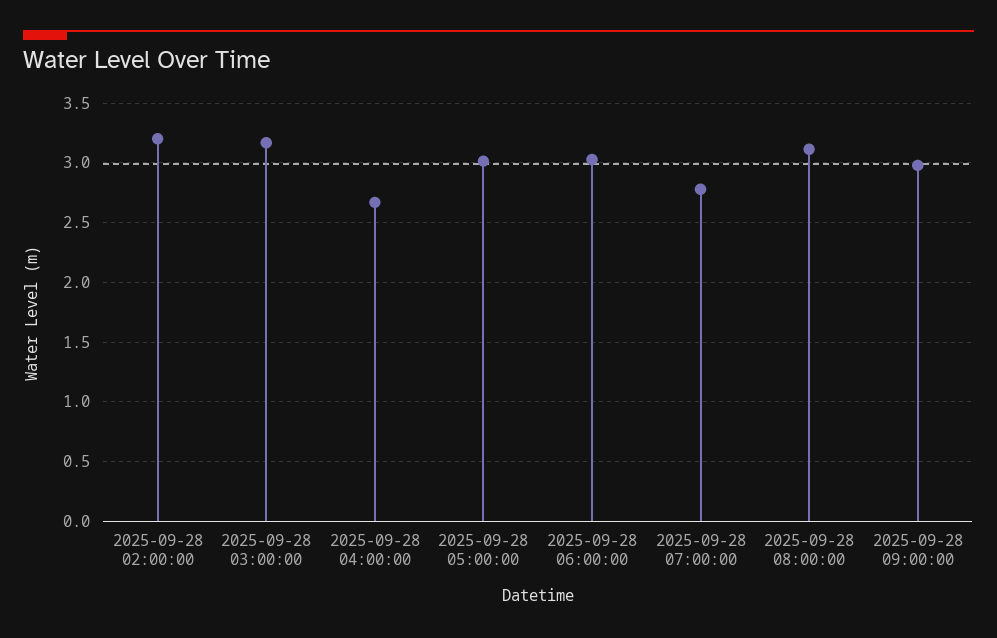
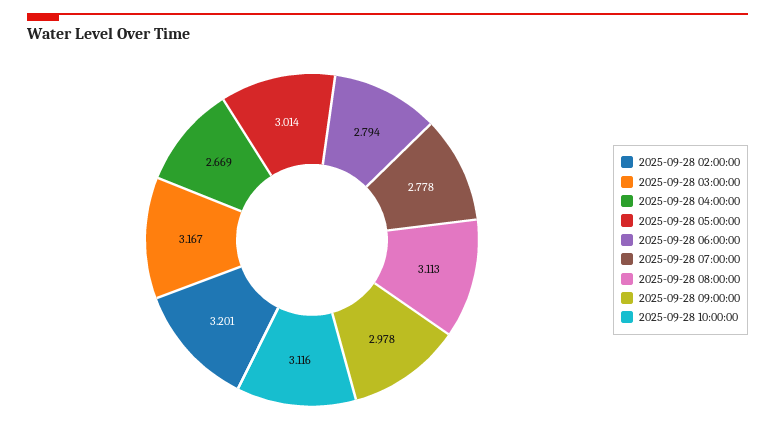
2025-09-28 06:00:00: 3 -> 2.794
2025-09-28 10:00:00: none -> 3.116

